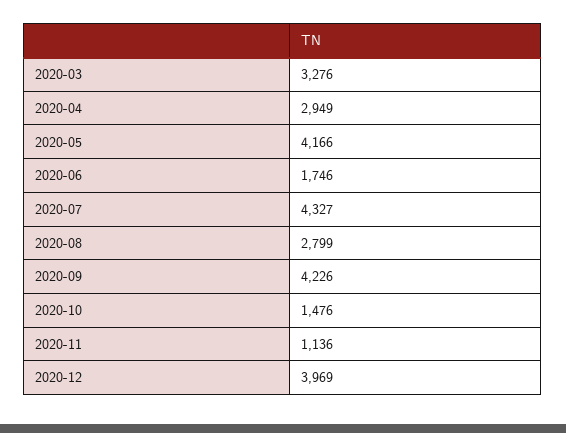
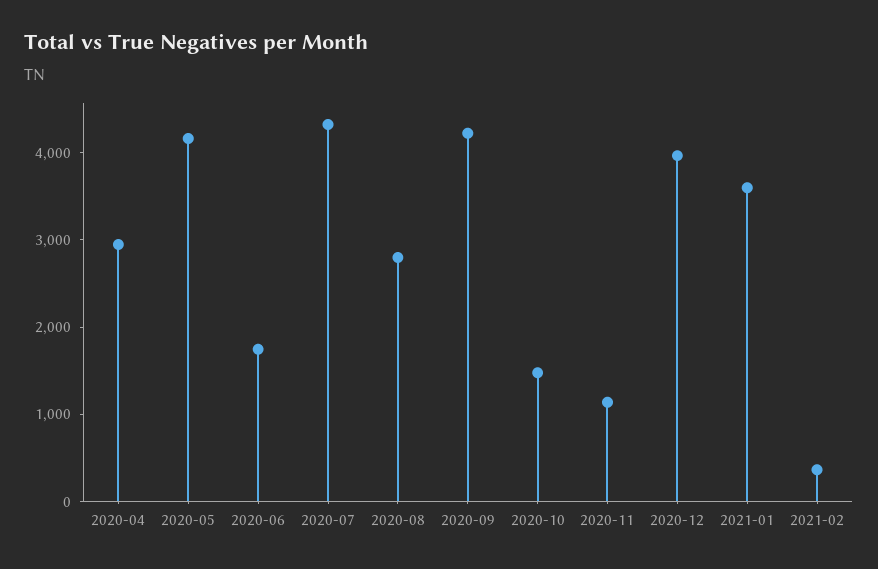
2020-03: 3276 -> none
2021-01: none -> 3600
2021-02: none -> 400

